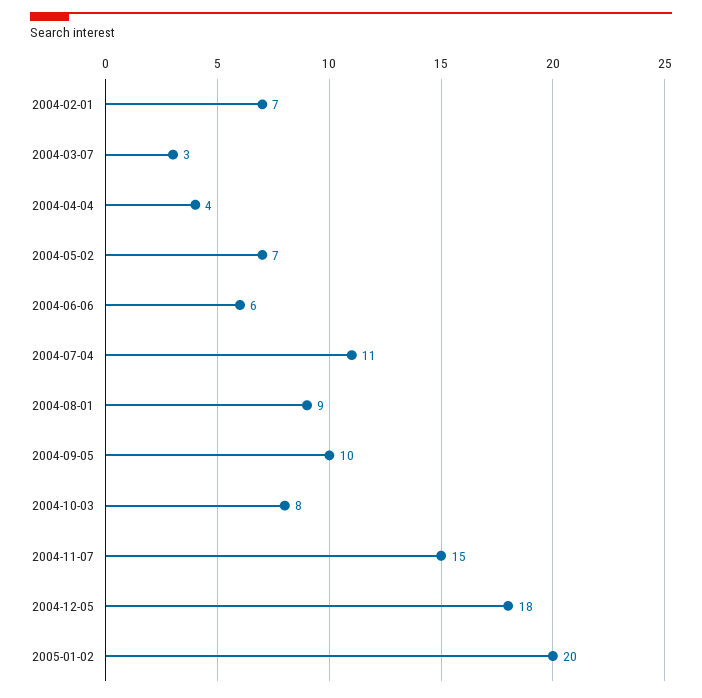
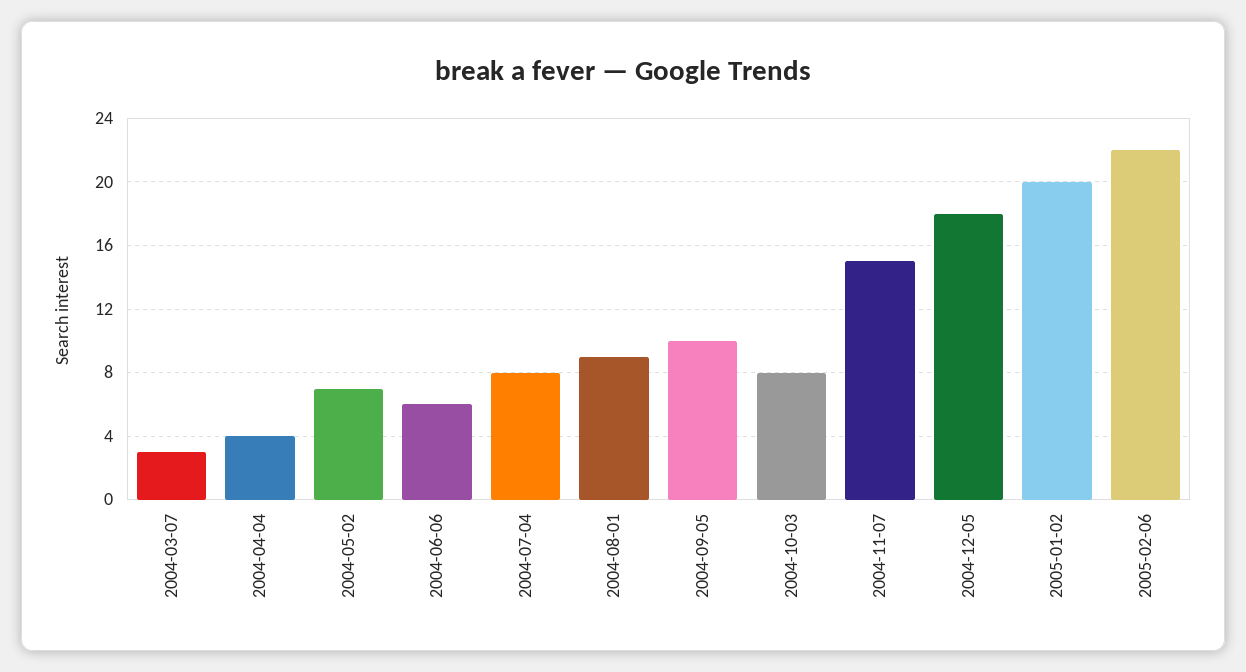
2004-02-01: 7 -> none
2004-07-04: 11 -> 8
2005-02-06: none -> 22

